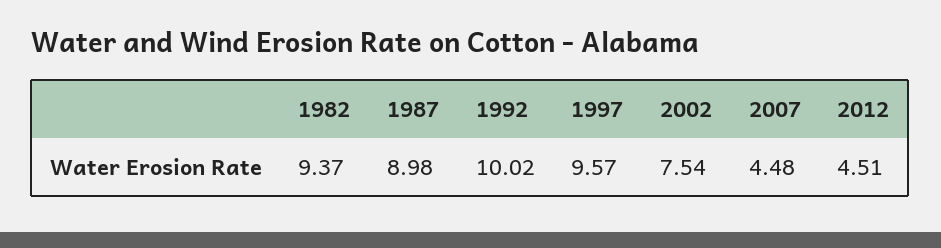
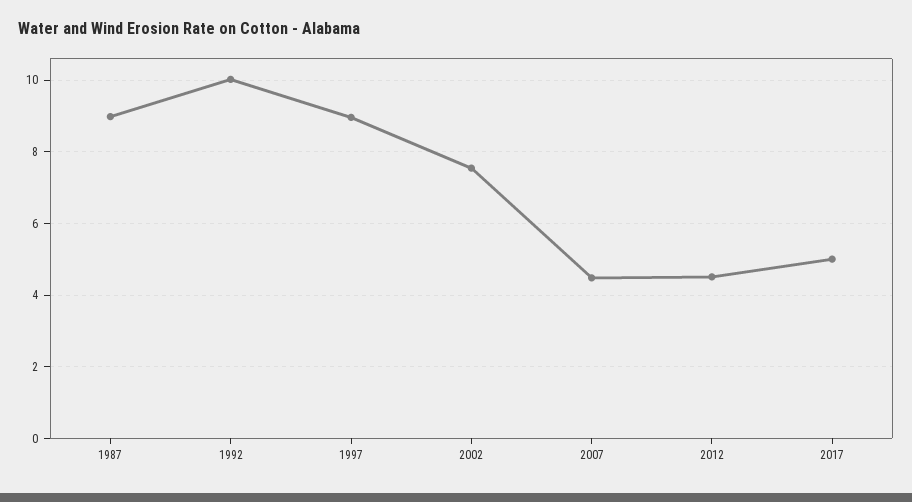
1982: 9.37 -> none
1997: 9.57 -> 9
2017: none -> 5

